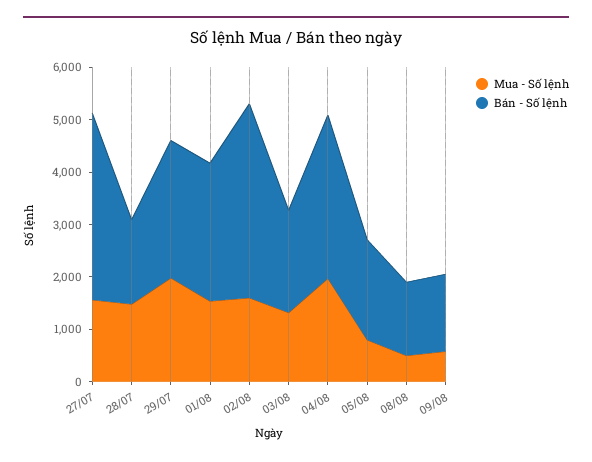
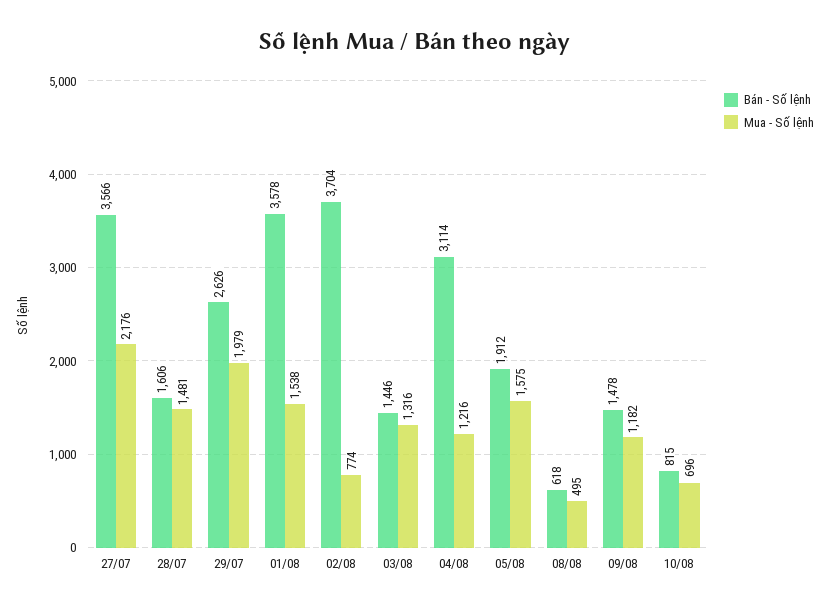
Mua - Số lệnh, 27/07: 1600 -> 2176
Bán - Số lệnh, 01/08: 2600 -> 3578
Mua - Số lệnh, 02/08: 1600 -> 774
Bán - Số lệnh, 03/08: 2000 -> 1446
Mua - Số lệnh, 04/08: 2000 -> 1216
Mua - Số lệnh, 05/08: 800 -> 1575
Bán - Số lệnh, 08/08: 1400 -> 618
Mua - Số lệnh, 09/08: 600 -> 1182
Bán - Số lệnh, 10/08: none -> 815
Mua - Số lệnh, 10/08: none -> 696

